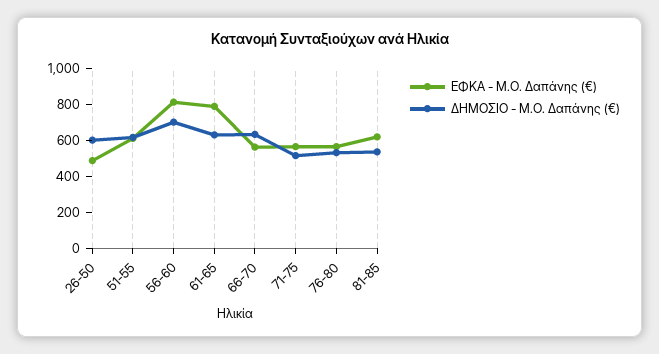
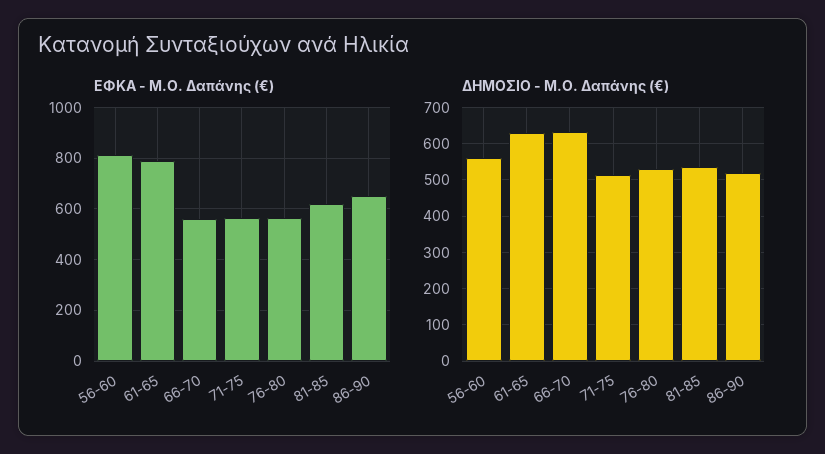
ΕΦΚΑ - Μ.Ο. Δαπάνης (€), 26-50: 500 -> none
ΔΗΜΟΣΙΟ - Μ.Ο. Δαπάνης (€), 26-50: 600 -> none
ΕΦΚΑ - Μ.Ο. Δαπάνης (€), 51-55: 600 -> none
ΔΗΜΟΣΙΟ - Μ.Ο. Δαπάνης (€), 51-55: 600 -> none
ΔΗΜΟΣΙΟ - Μ.Ο. Δαπάνης (€), 56-60: 700 -> 560
ΕΦΚΑ - Μ.Ο. Δαπάνης (€), 86-90: none -> 650
ΔΗΜΟΣΙΟ - Μ.Ο. Δαπάνης (€), 86-90: none -> 520

